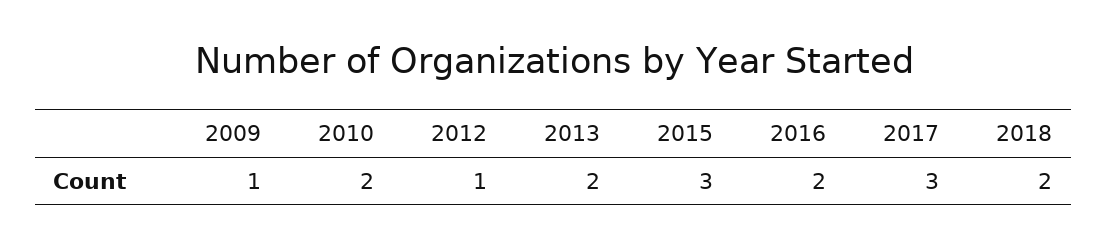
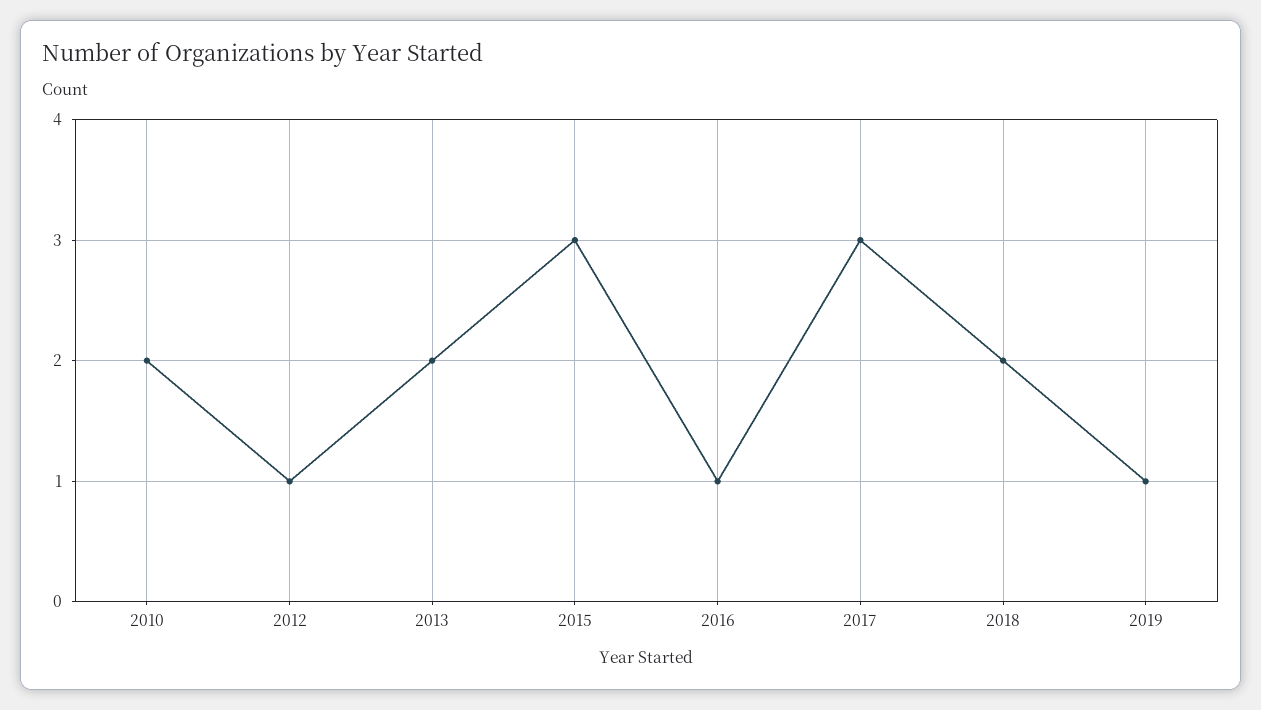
2009: 1 -> none
2016: 2 -> 1
2019: none -> 1

